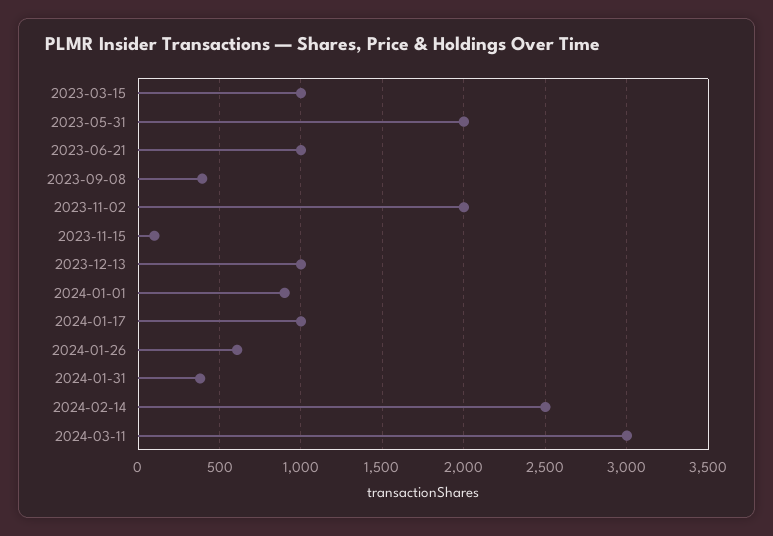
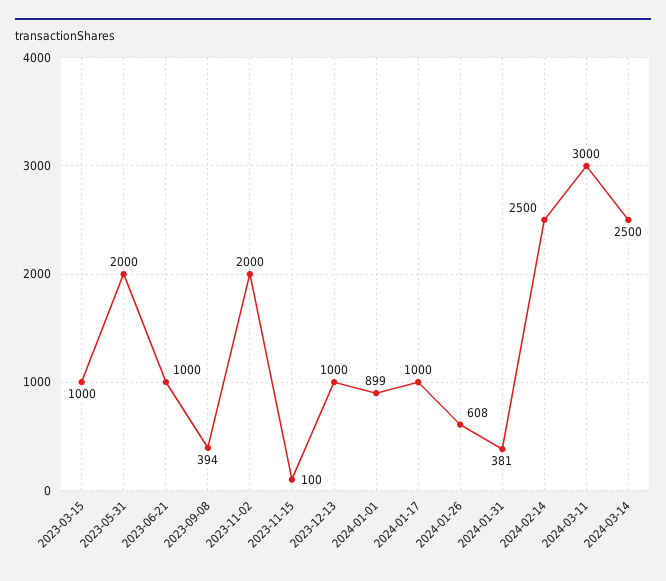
2024-03-14: none -> 2500

